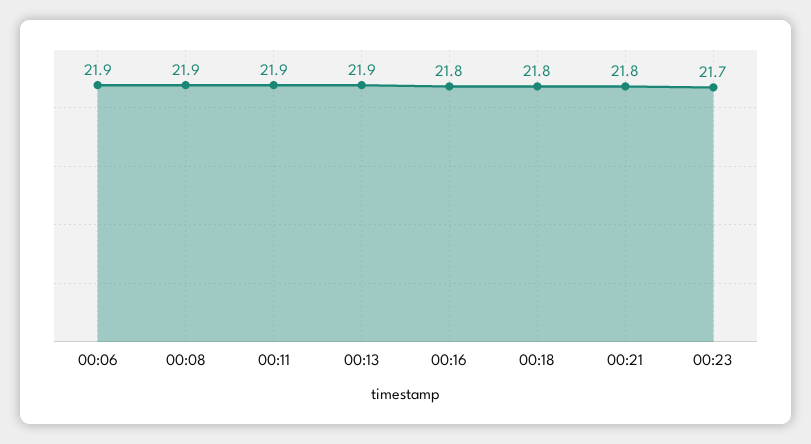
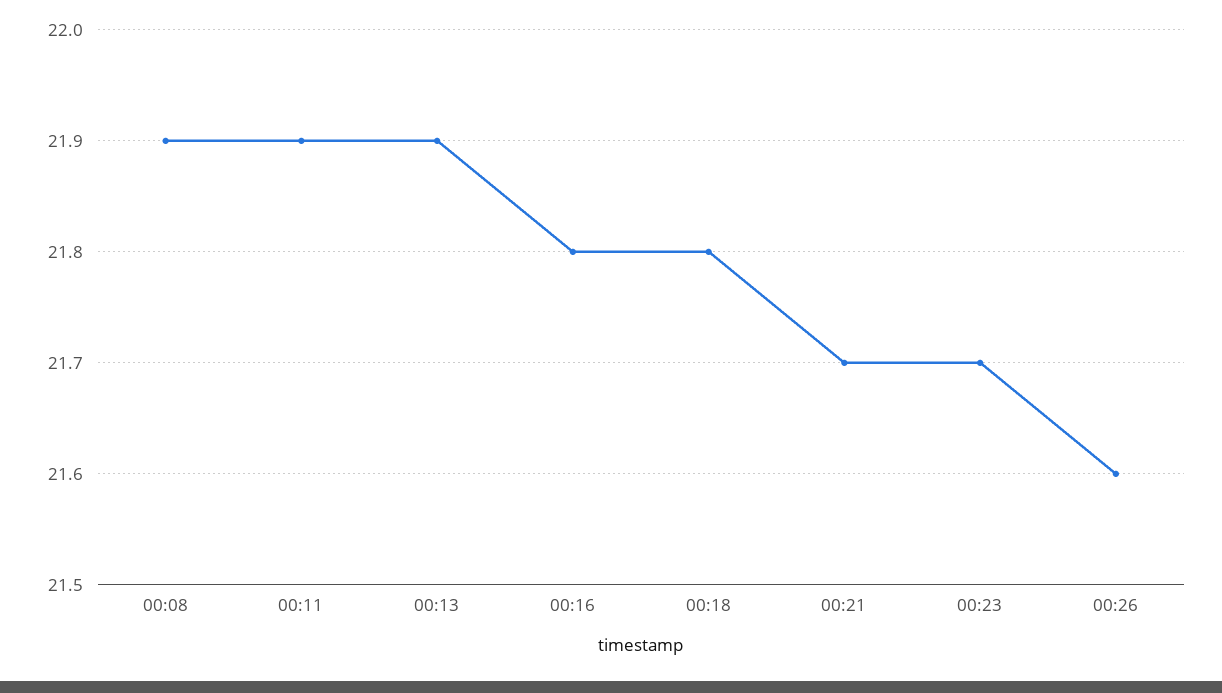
00:06: 21.9 -> none
00:21: 21.8 -> 21.7
00:26: none -> 21.6

